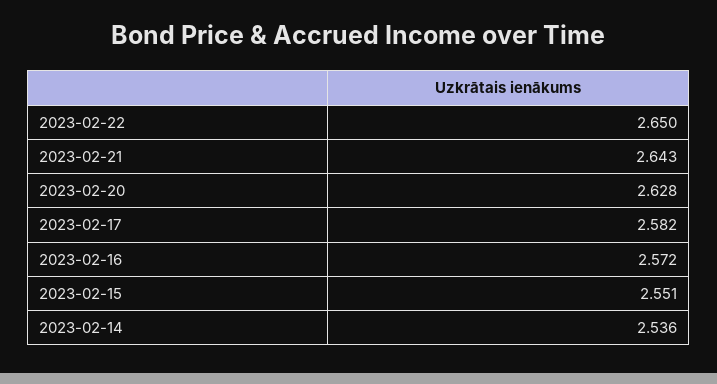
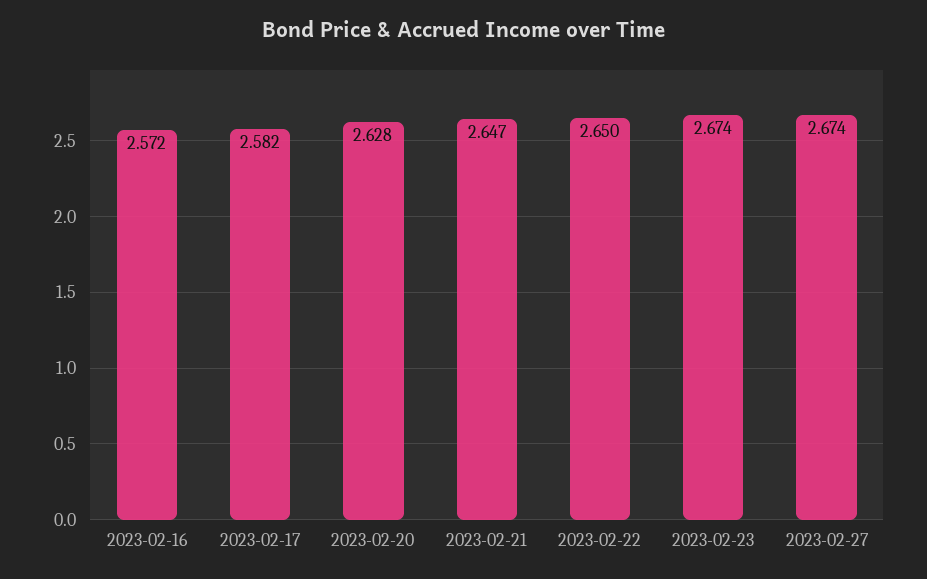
2023-02-21: 2.643 -> 2.647
2023-02-15: 2.551 -> none
2023-02-14: 2.536 -> none
2023-02-23: none -> 2.674
2023-02-27: none -> 2.674

